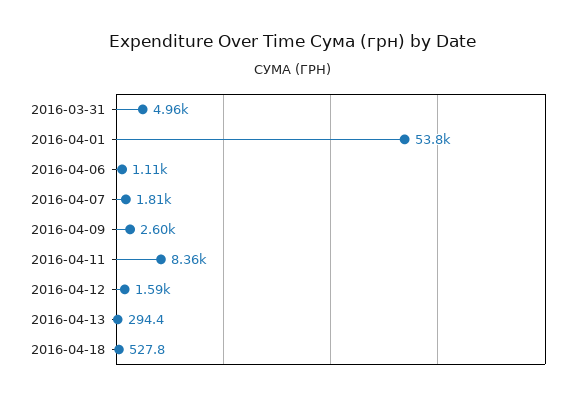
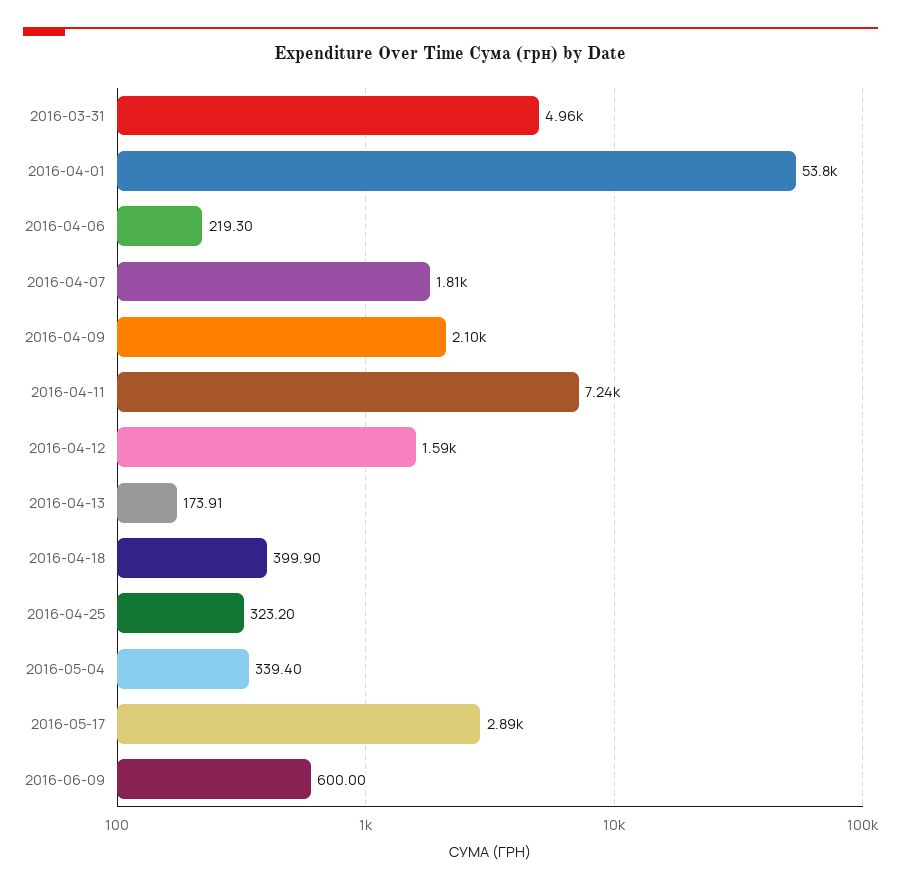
2016-04-06: 1110 -> 219.3
2016-04-09: 2600 -> 2100
2016-04-11: 8360 -> 7240
2016-04-13: 294.4 -> 173.91
2016-04-18: 527.8 -> 399.9
2016-04-25: none -> 323.2
2016-05-04: none -> 339.4
2016-05-17: none -> 2890
2016-06-09: none -> 600

